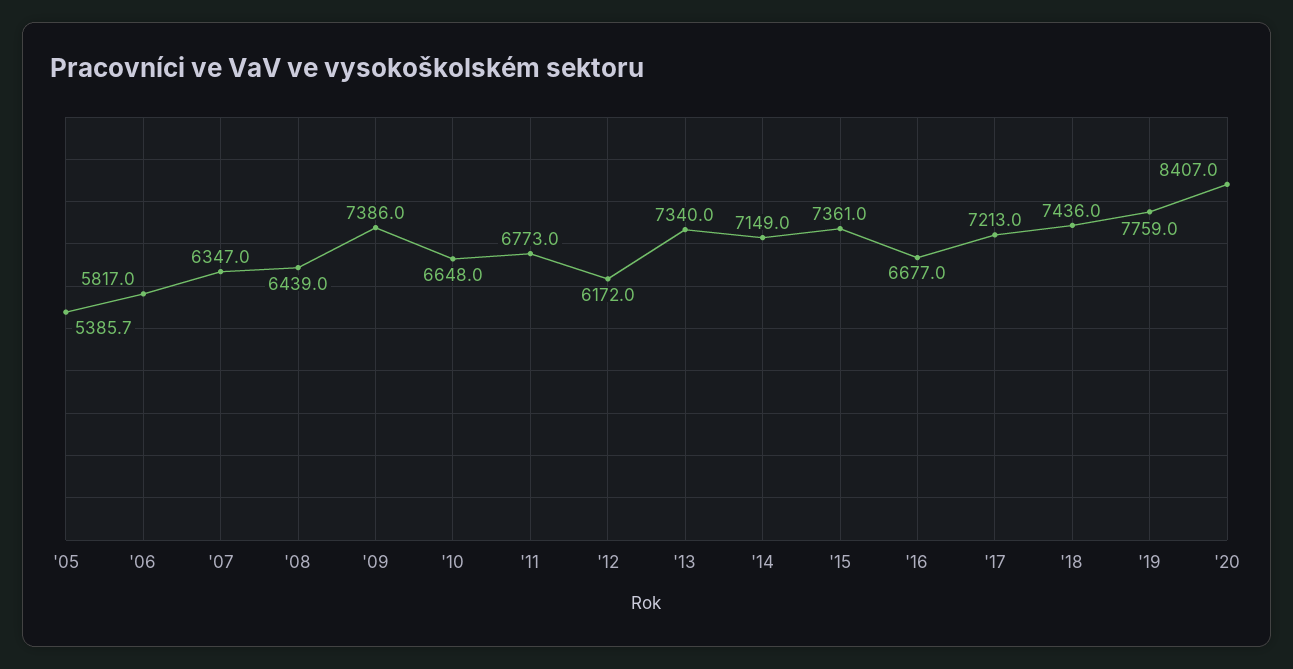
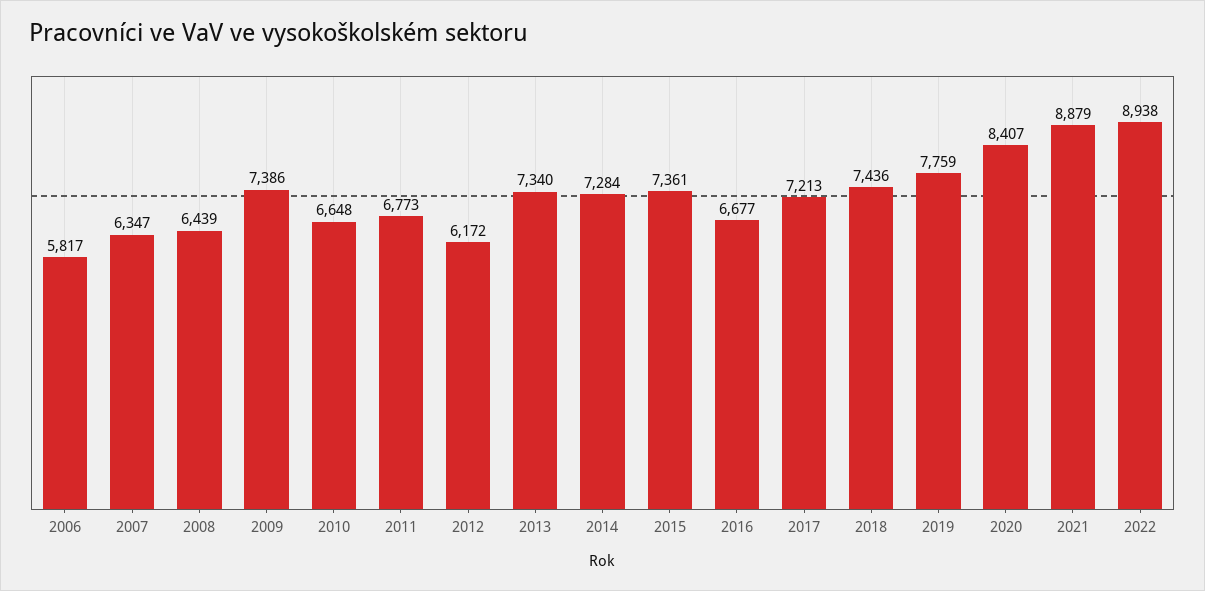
'05: 5385.7 -> none
'14: 7149 -> 7284
2021: none -> 8879
2022: none -> 8938

